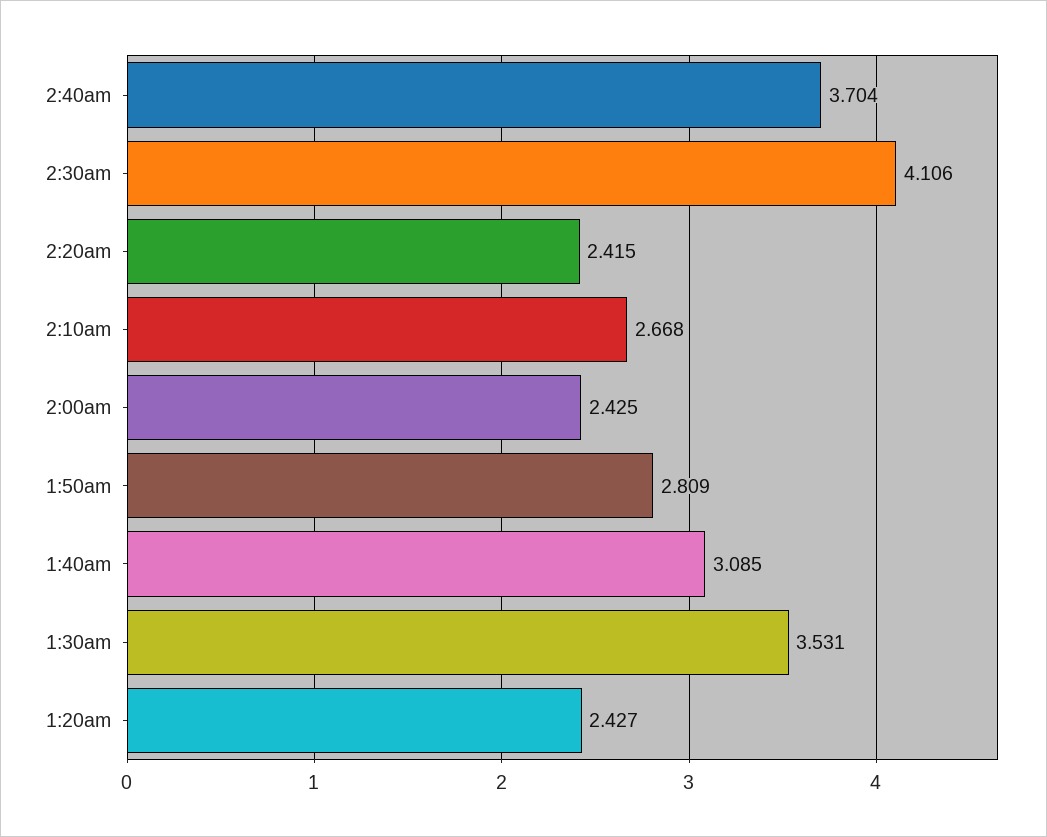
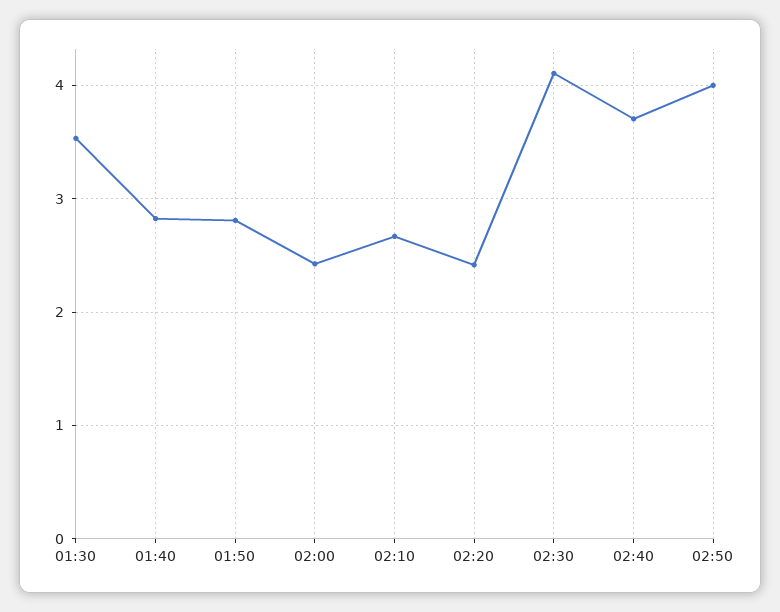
1:40am: 3.085 -> 2.8
1:20am: 2.427 -> none
02:50: none -> 4

